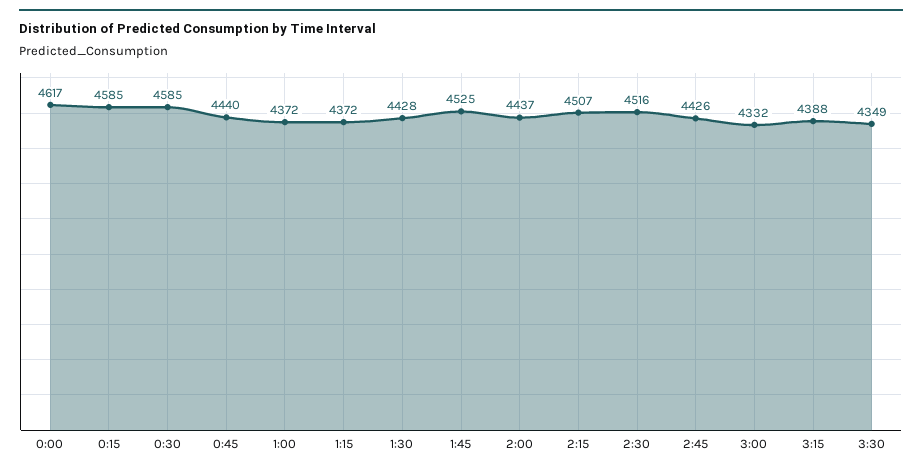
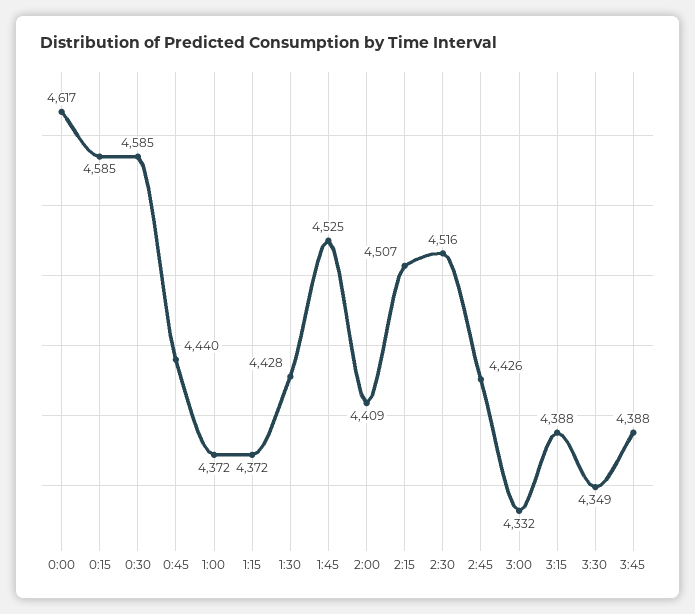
2:00: 4437 -> 4409
3:45: none -> 4388

